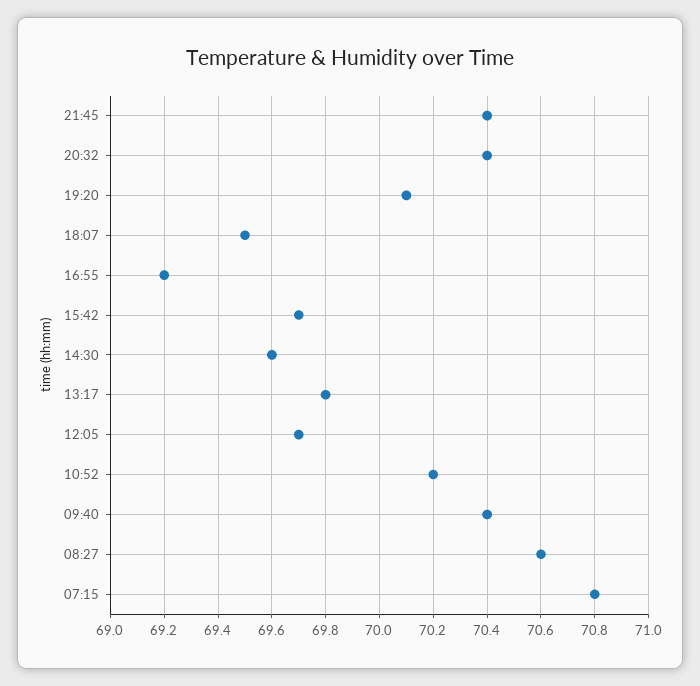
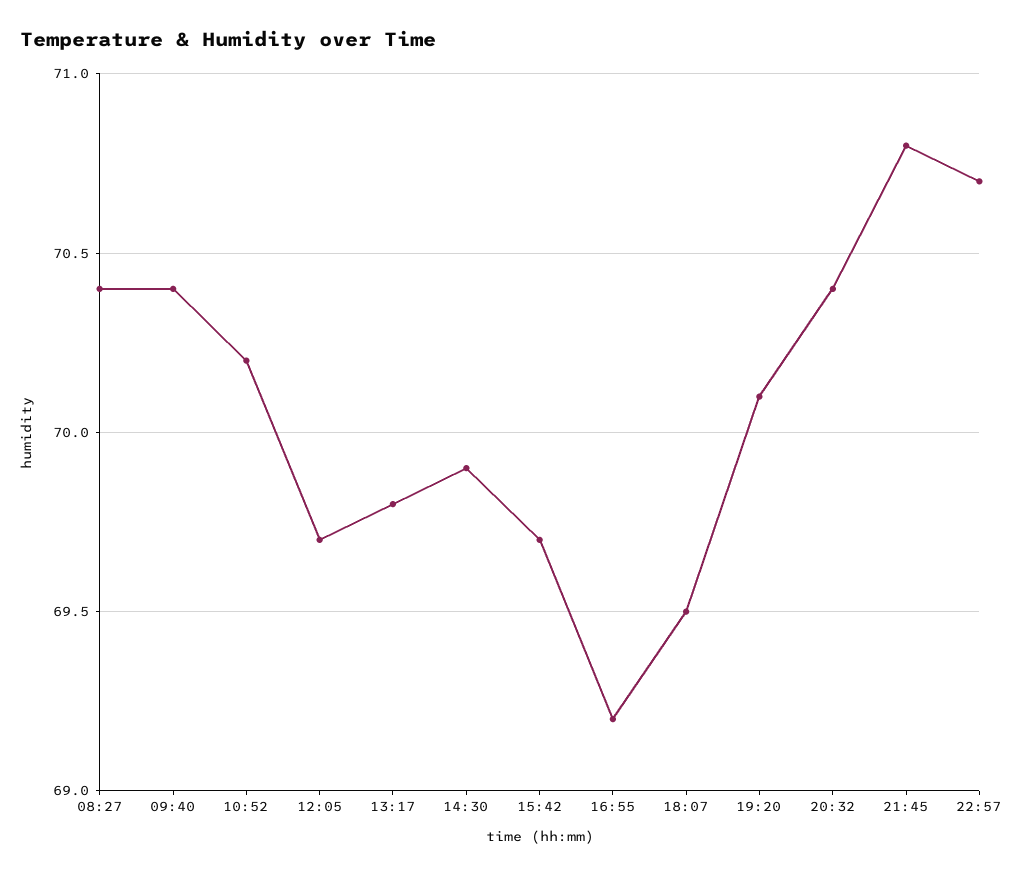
21:45: 70.4 -> 70.8
14:30: 69.6 -> 69.9
08:27: 70.6 -> 70.4
07:15: 70.8 -> none
22:57: none -> 70.7

